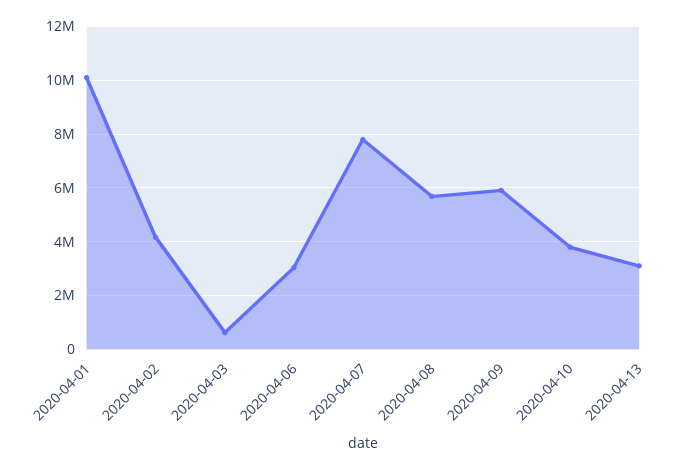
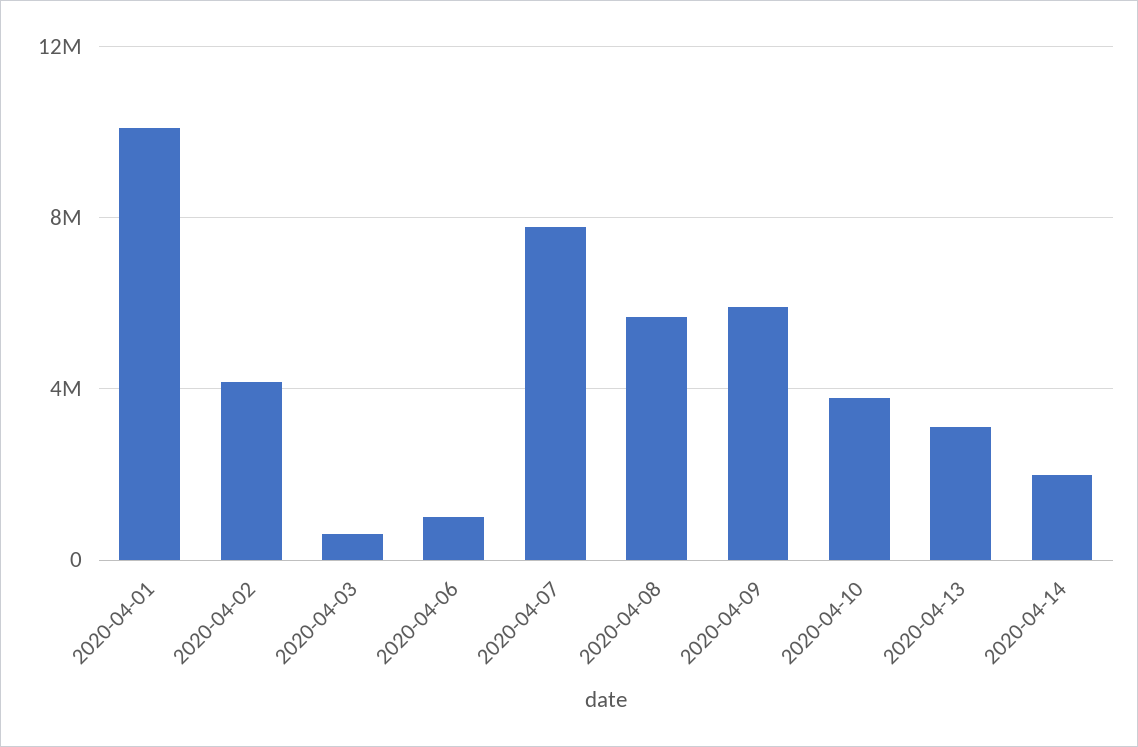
2020-04-06: 3000000 -> 1000000
2020-04-14: none -> 2000000

